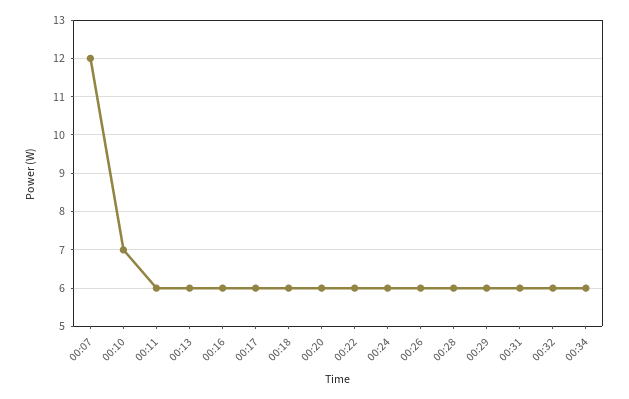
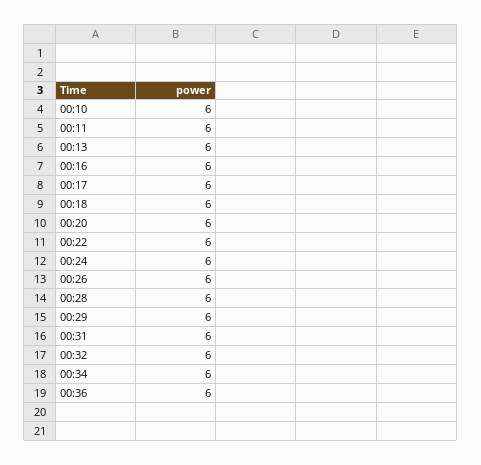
00:07: 12 -> none
00:10: 7 -> 6
00:36: none -> 6

